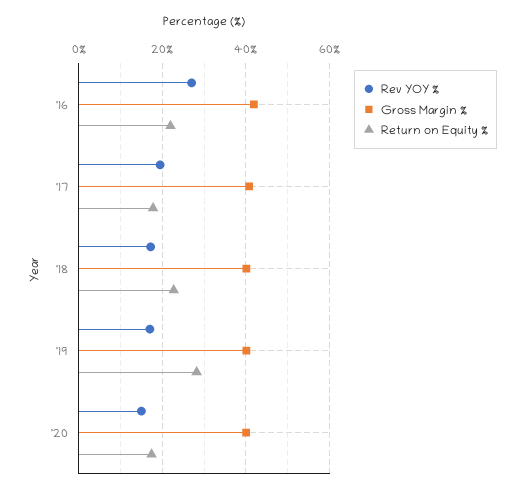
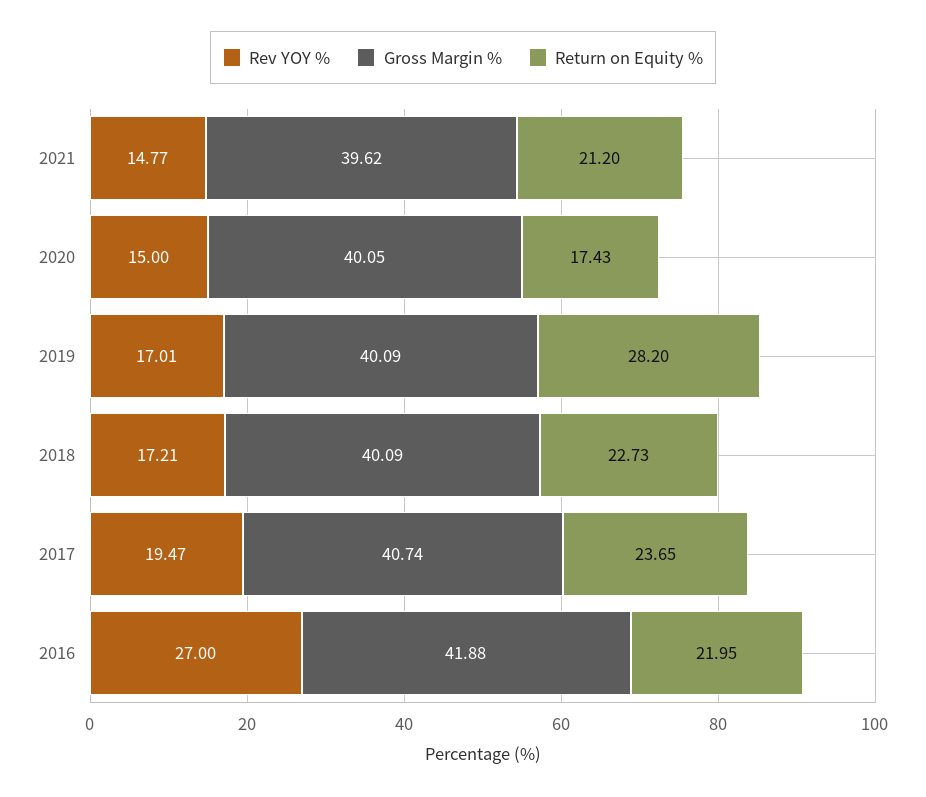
Return on Equity %, '17: 18 -> 23.65
Rev YOY %, 2021: none -> 14.77
Gross Margin %, 2021: none -> 39.62
Return on Equity %, 2021: none -> 21.2

